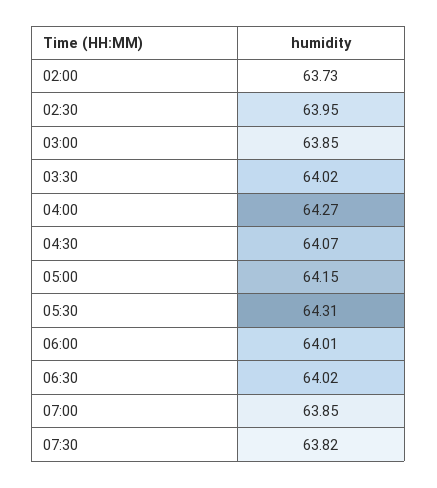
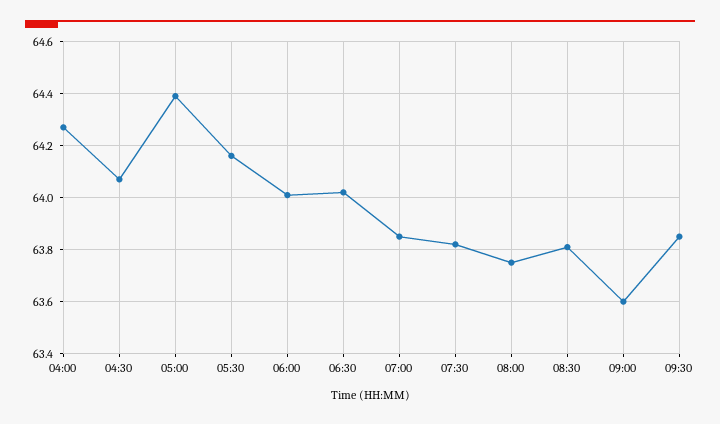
02:00: 63.73 -> none
02:30: 63.95 -> none
03:00: 63.85 -> none
03:30: 64.02 -> none
05:00: 64.15 -> 64.4
05:30: 64.31 -> 64.15
08:00: none -> 63.75
08:30: none -> 63.8
09:00: none -> 63.6
09:30: none -> 63.85

